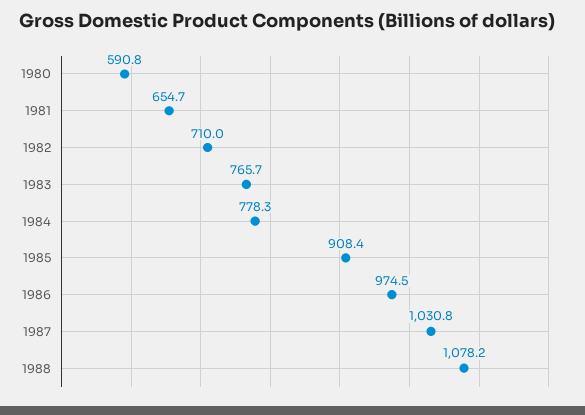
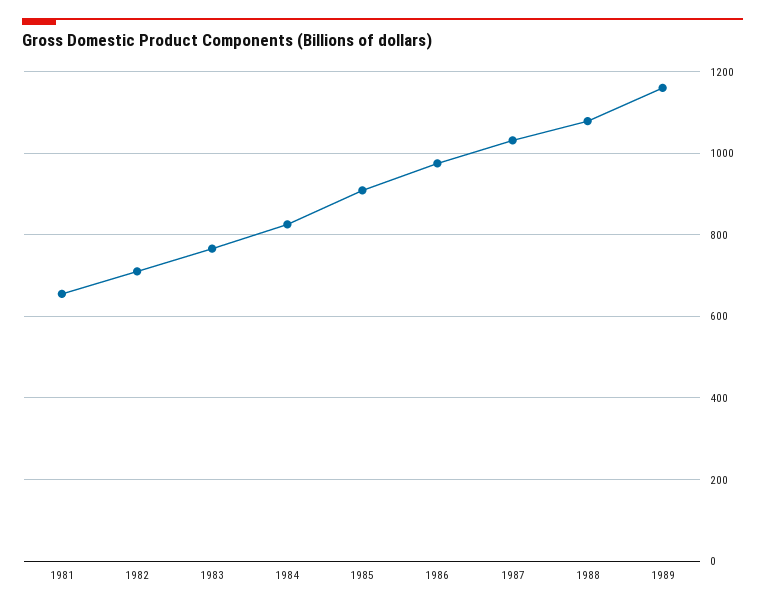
1980: 590.8 -> none
1984: 778.3 -> 820
1989: none -> 1160

